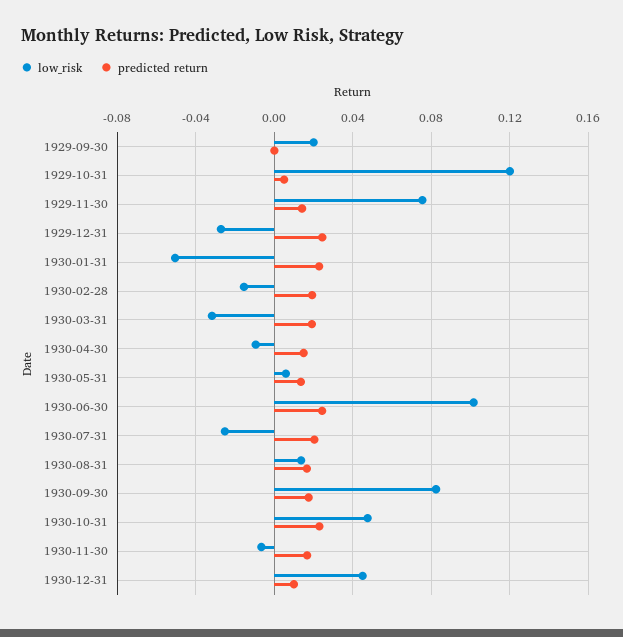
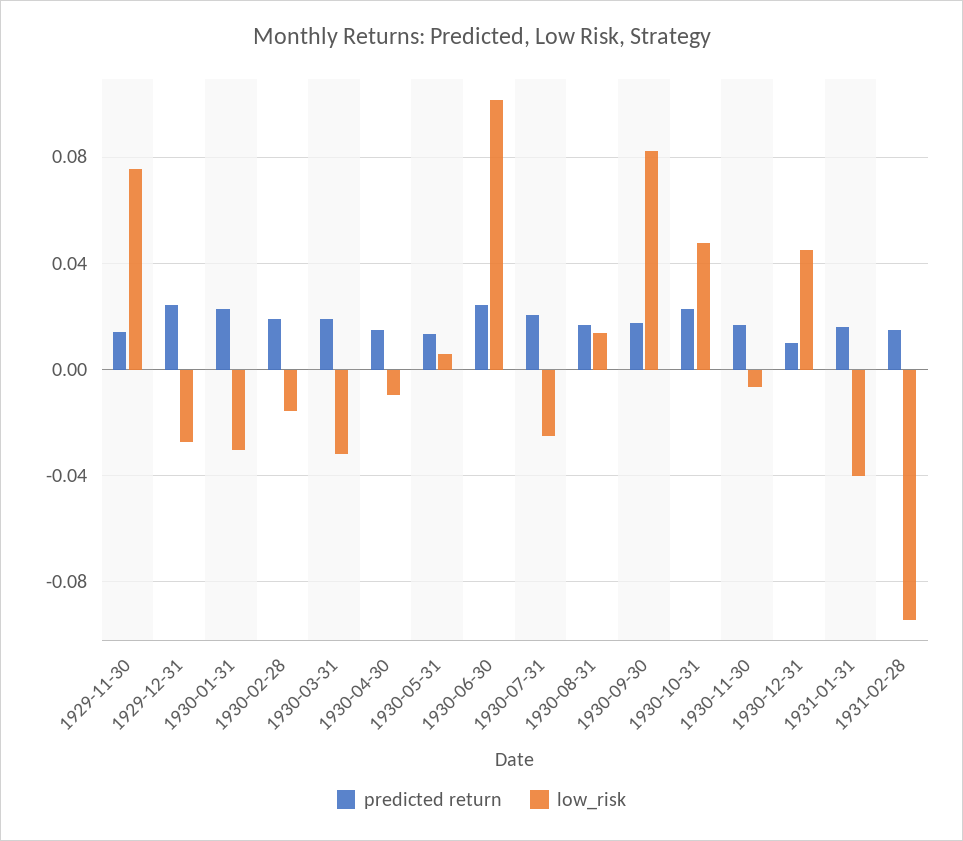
low_risk, 1929-09-30: 0.02 -> none
predicted return, 1929-09-30: 0 -> none
low_risk, 1929-10-31: 0.12 -> none
predicted return, 1929-10-31: 0.005 -> none
low_risk, 1930-01-31: -0.05 -> -0.03
predicted return, 1931-01-31: none -> 0.015
low_risk, 1931-01-31: none -> -0.04
predicted return, 1931-02-28: none -> 0.015
low_risk, 1931-02-28: none -> -0.095

